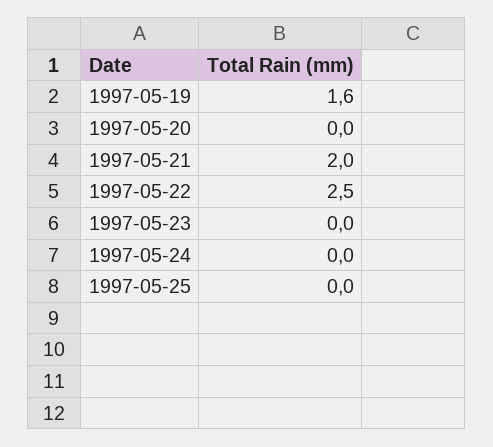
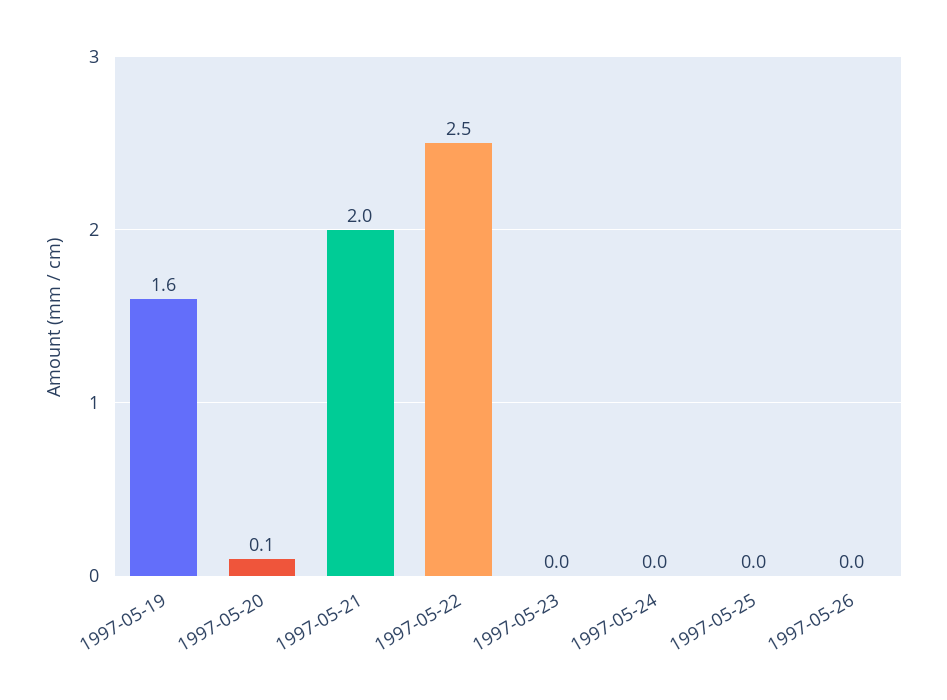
1997-05-20: 0 -> 0.1
1997-05-26: none -> 0

